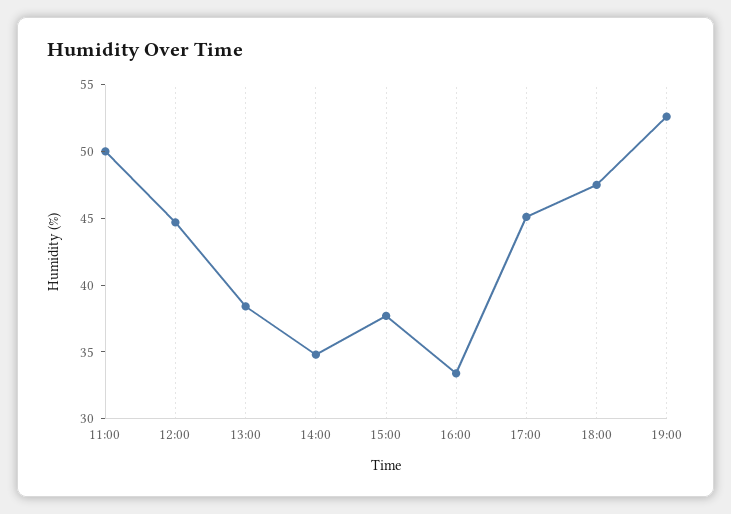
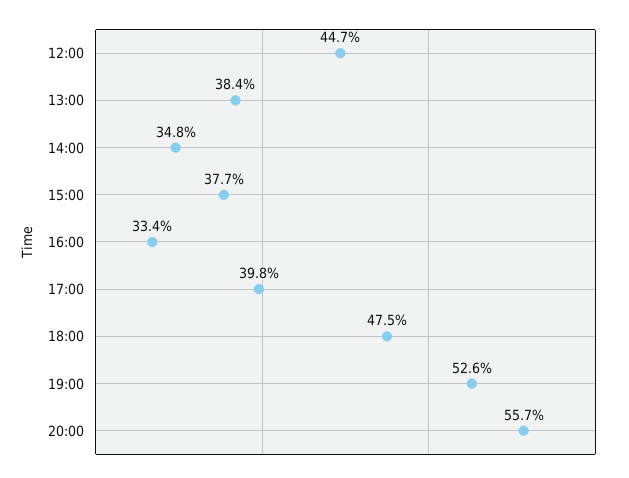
11:00: 50 -> none
17:00: 45 -> 39.8
20:00: none -> 55.7

